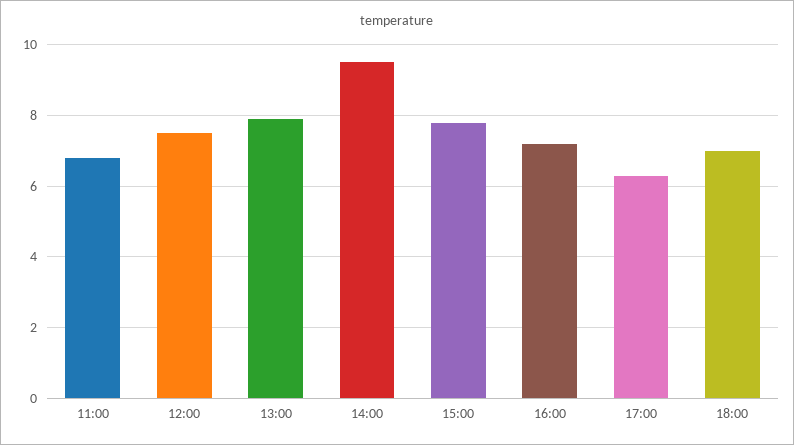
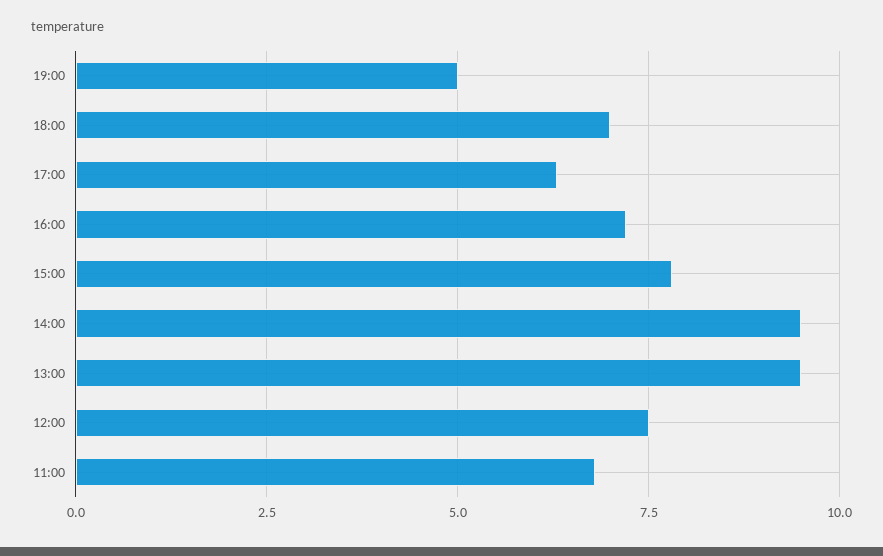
13:00: 8 -> 9.5
19:00: none -> 5

